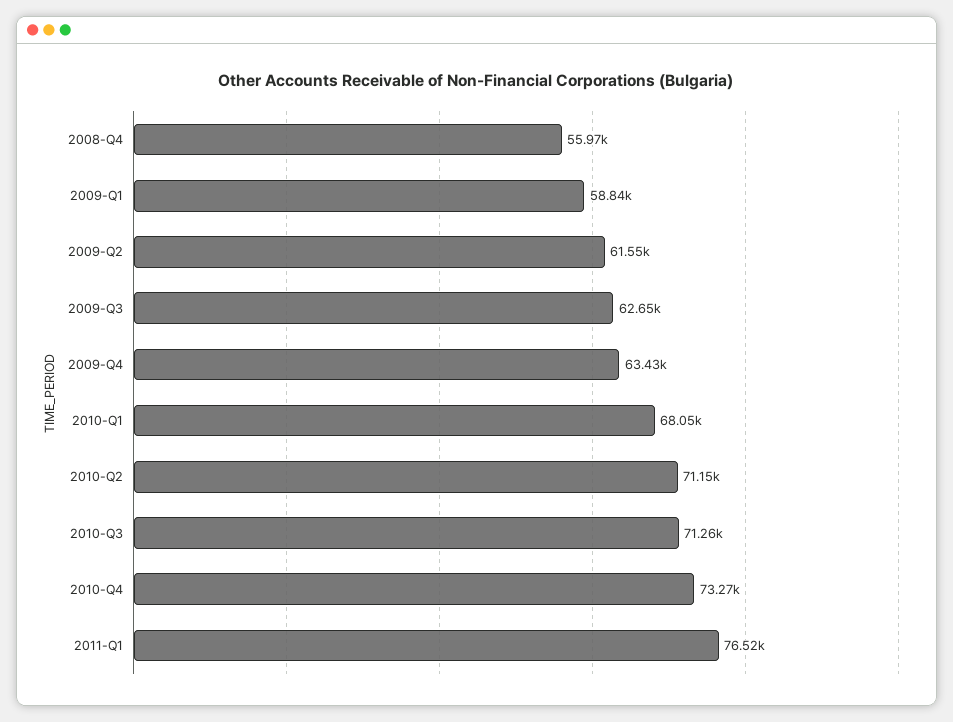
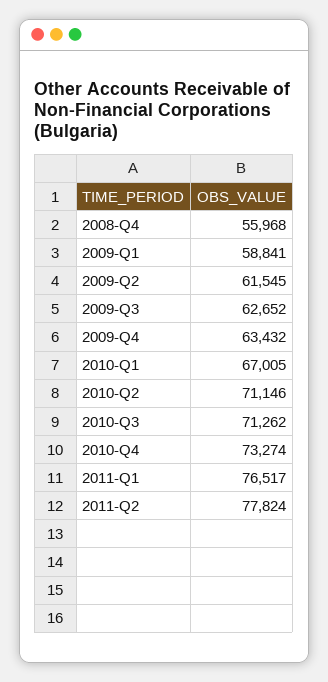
2010-Q1: 68050 -> 67005
2011-Q2: none -> 77824

